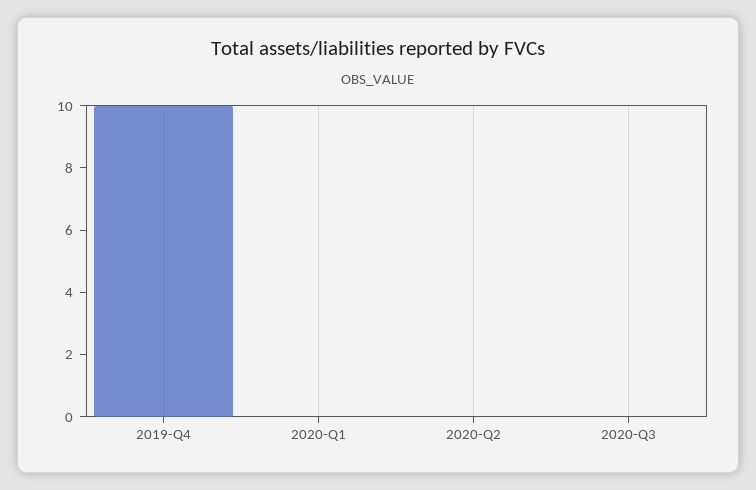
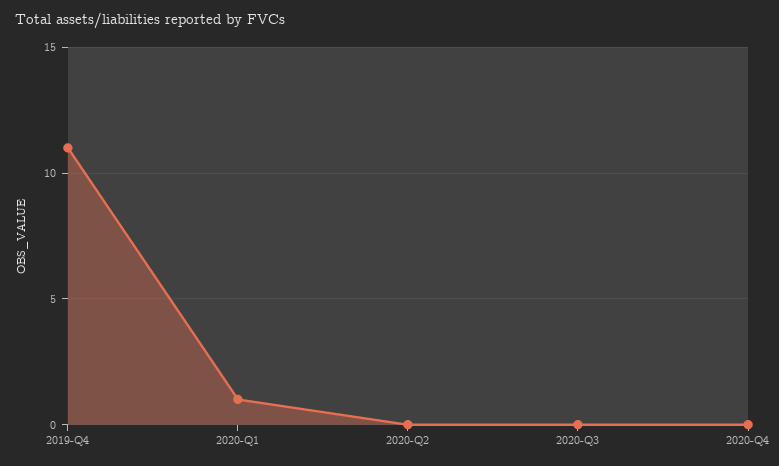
2019-Q4: 10 -> 11
2020-Q1: 0 -> 1
2020-Q4: none -> 0

